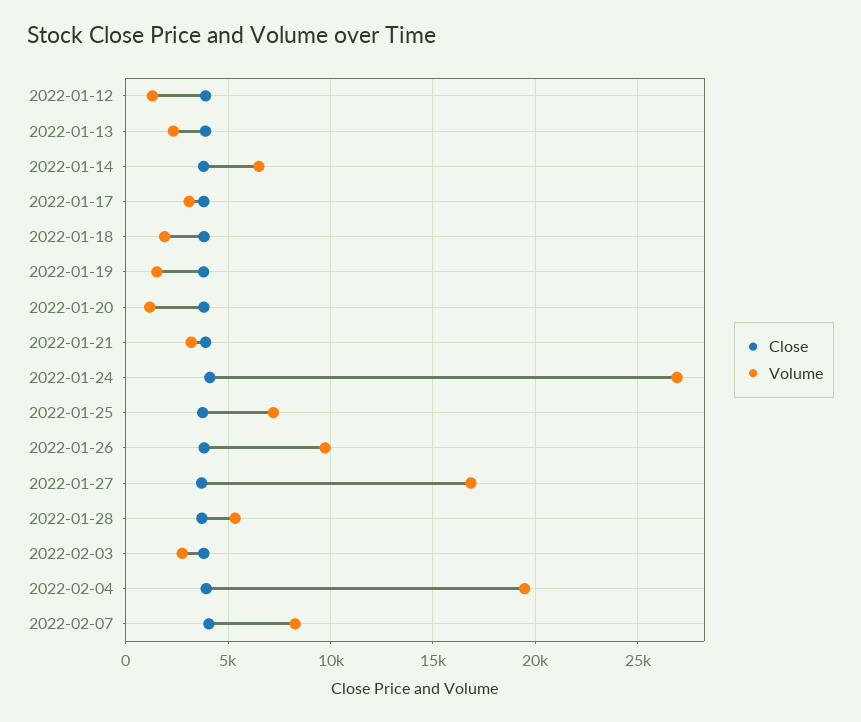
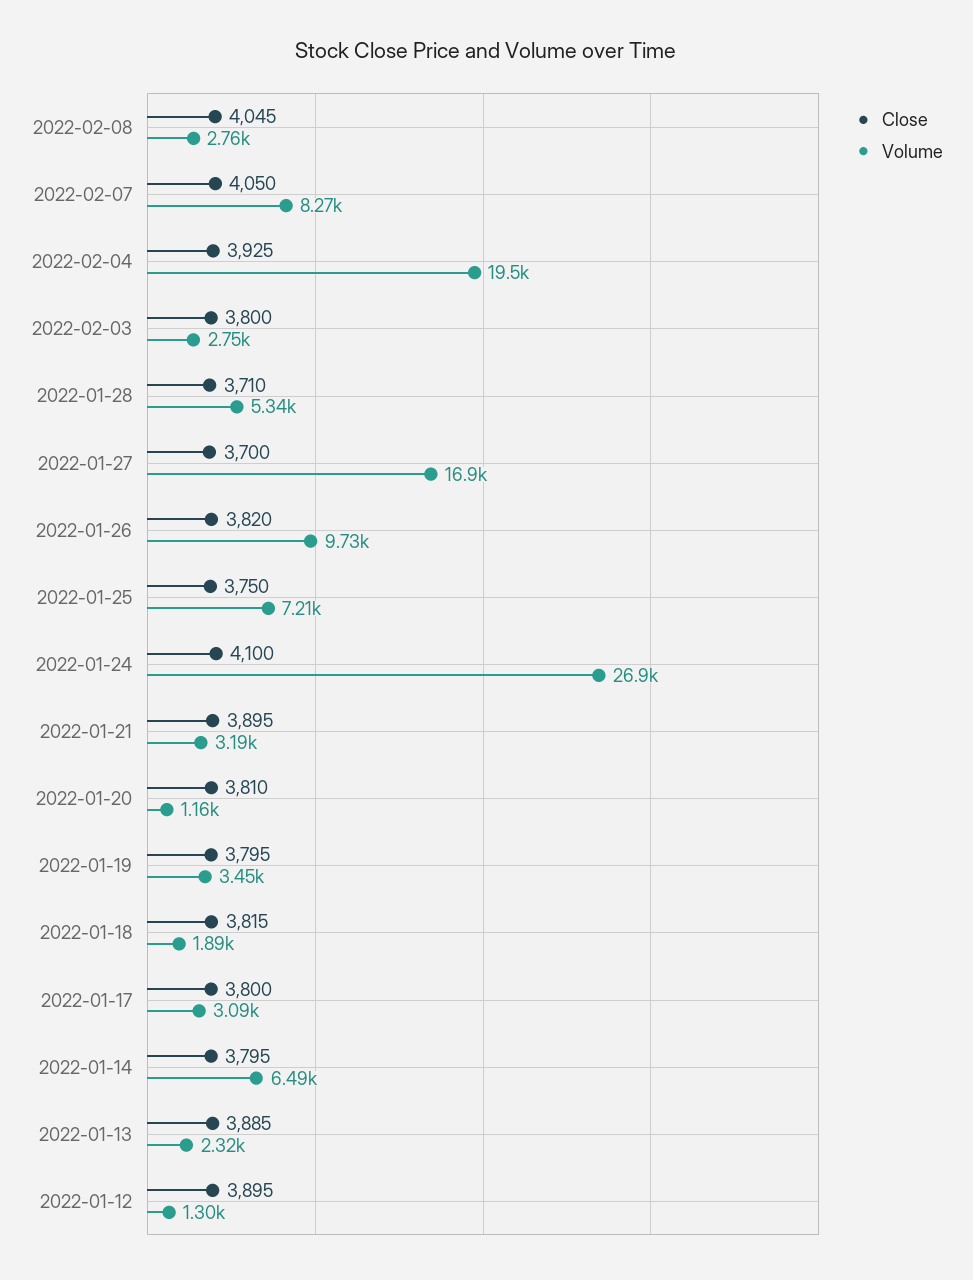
Volume, 2022-01-19: 1500 -> 3450
Close, 2022-02-08: none -> 4045
Volume, 2022-02-08: none -> 2760

